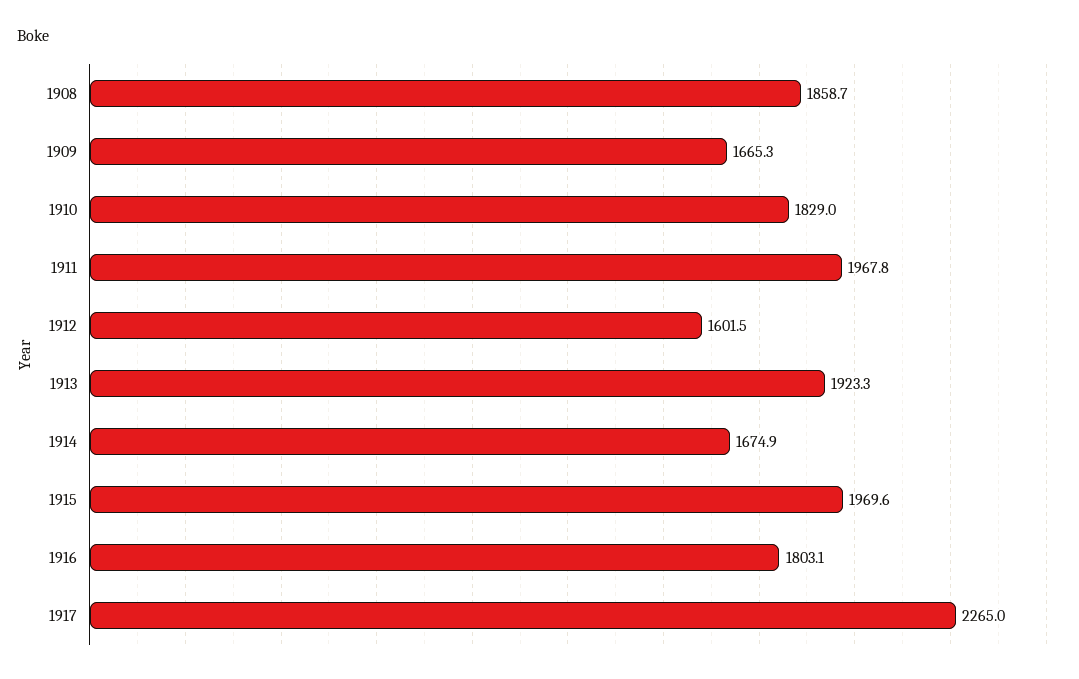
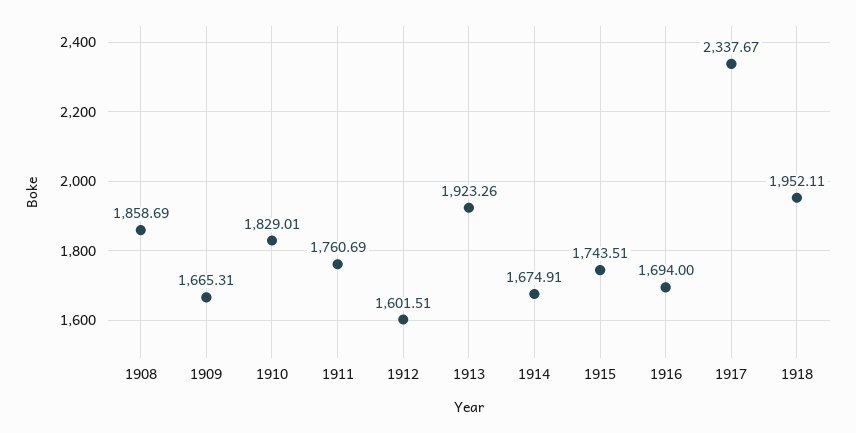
1911: 1967.8 -> 1760.69
1915: 1969.6 -> 1743.51
1916: 1803.1 -> 1694
1917: 2265 -> 2337.67
1918: none -> 1952.11

